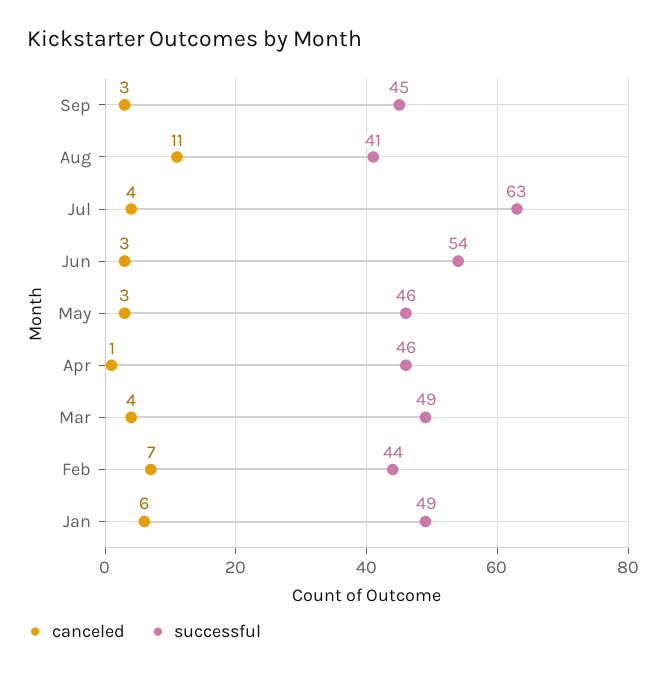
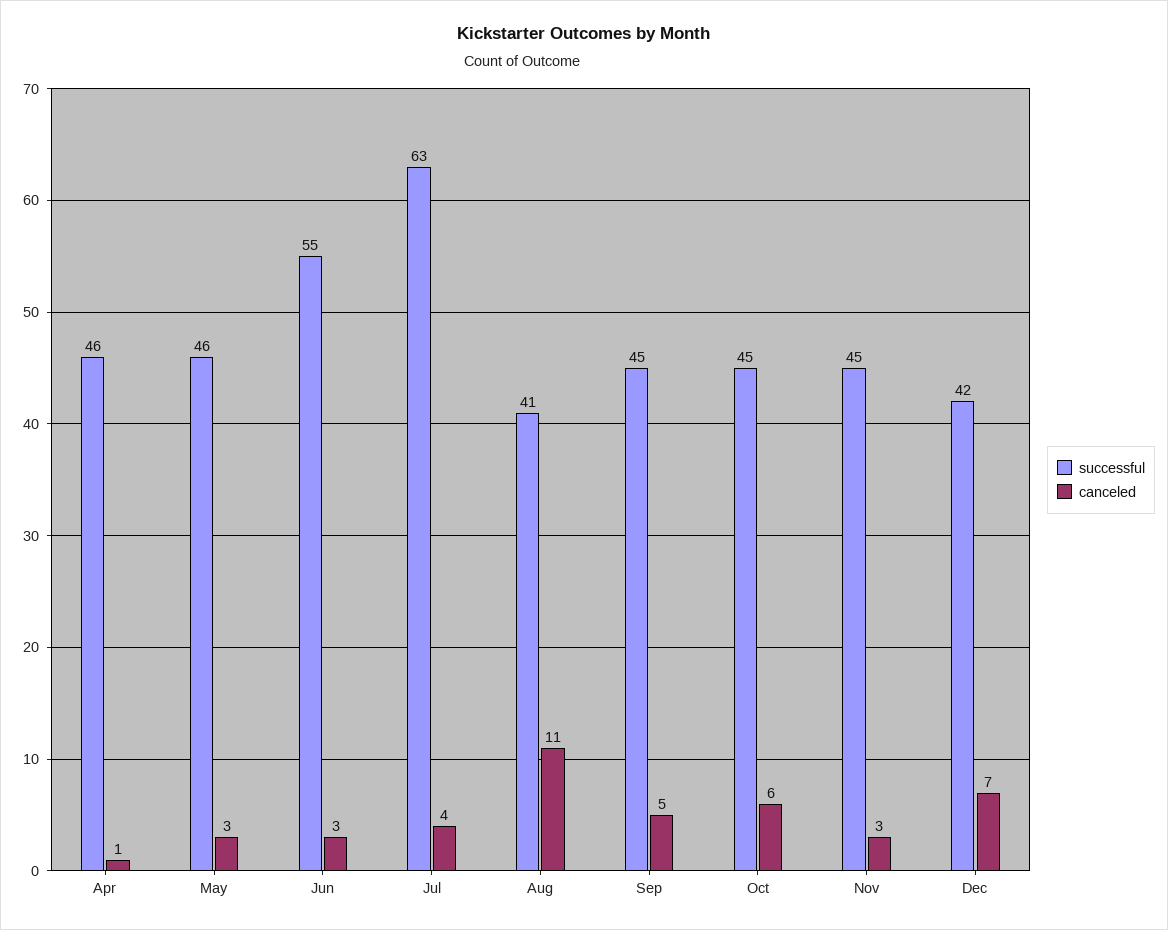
canceled, Sep: 3 -> 5
successful, Jun: 54 -> 55
canceled, Mar: 4 -> none
successful, Mar: 49 -> none
canceled, Feb: 7 -> none
successful, Feb: 44 -> none
canceled, Jan: 6 -> none
successful, Jan: 49 -> none
successful, Oct: none -> 45
canceled, Oct: none -> 6
successful, Nov: none -> 45
canceled, Nov: none -> 3
successful, Dec: none -> 42
canceled, Dec: none -> 7

